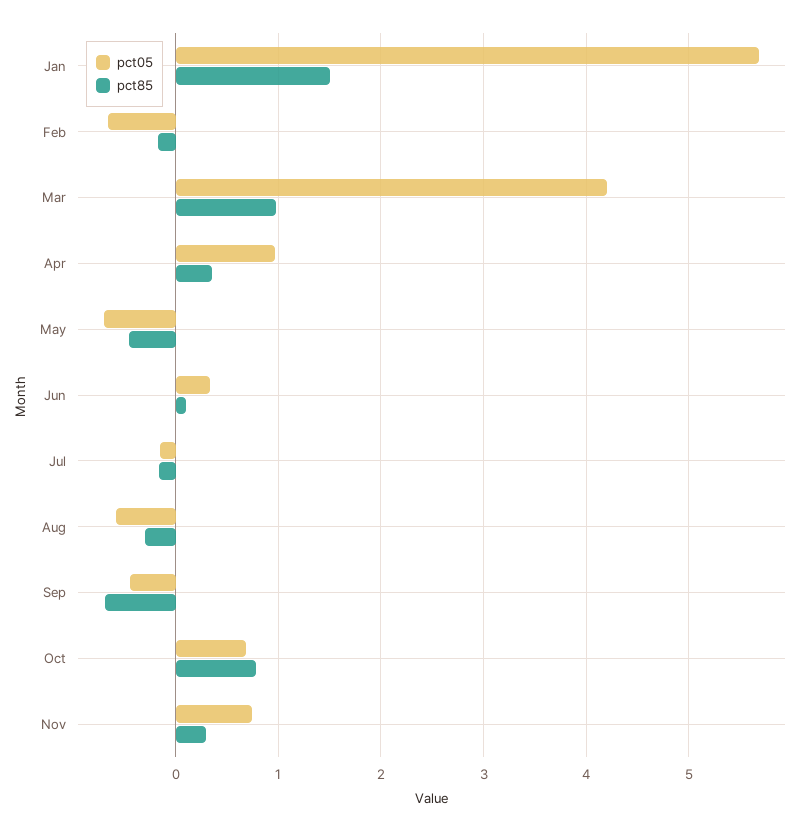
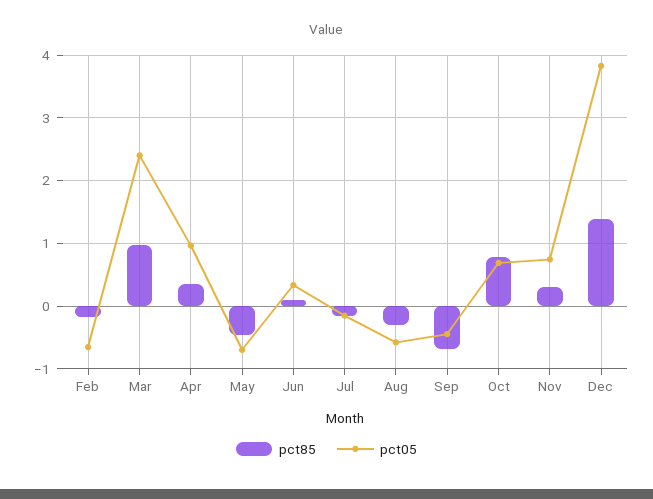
pct05, Jan: 5.7 -> none
pct85, Jan: 1.5 -> none
pct05, Mar: 4.2 -> 2.4
pct85, Dec: none -> 1.4
pct05, Dec: none -> 3.8

